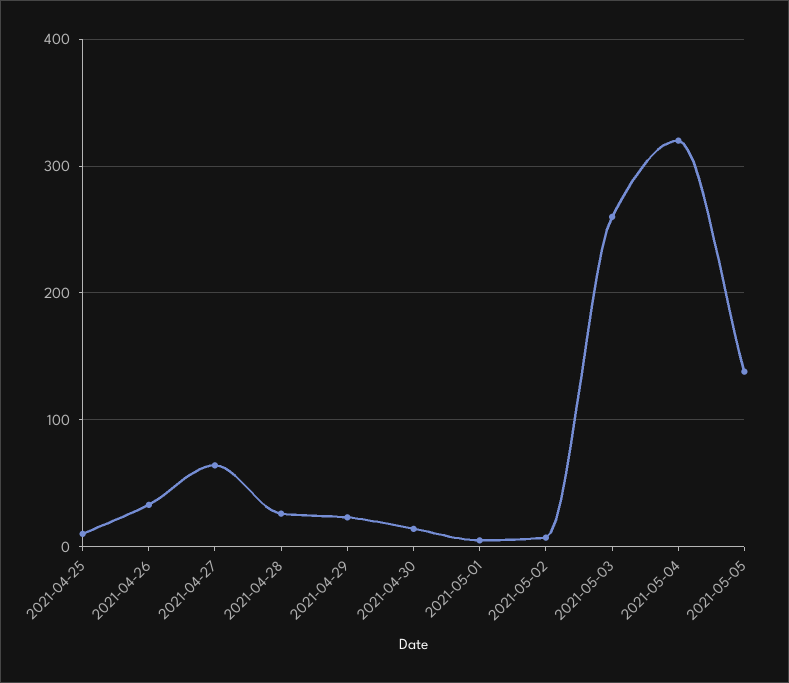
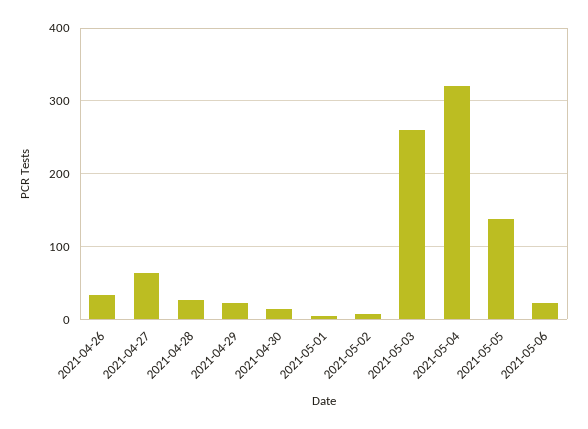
2021-04-25: 10 -> none
2021-05-06: none -> 20

